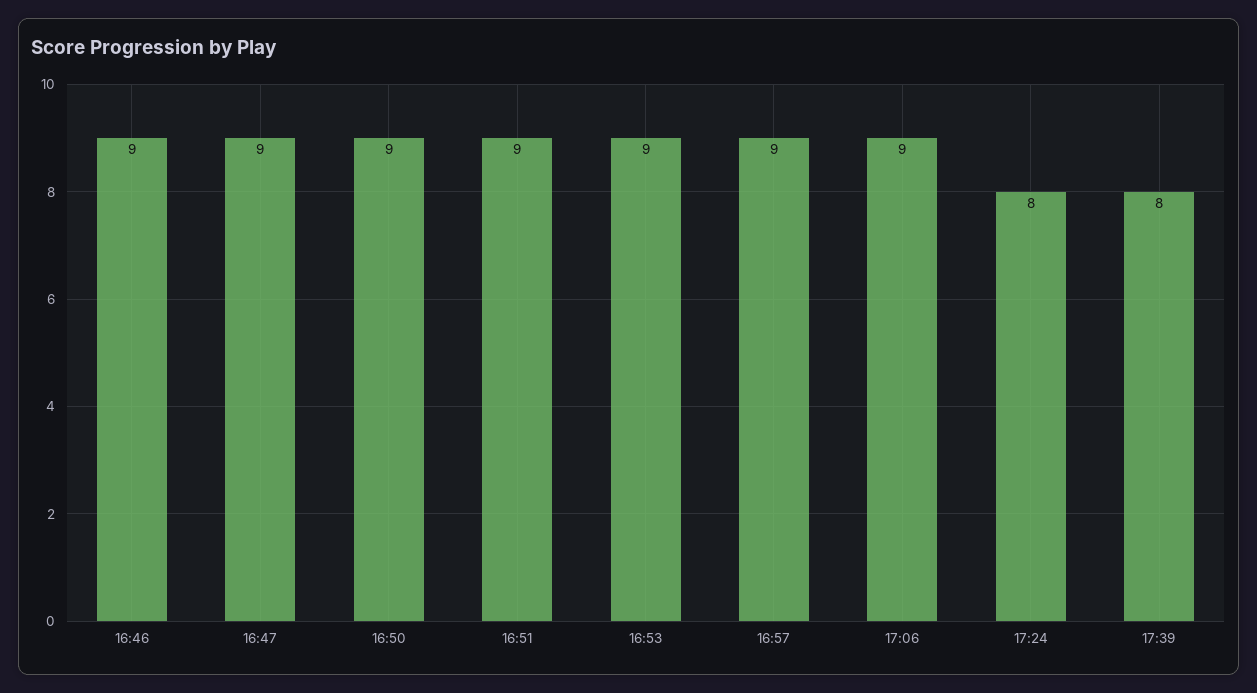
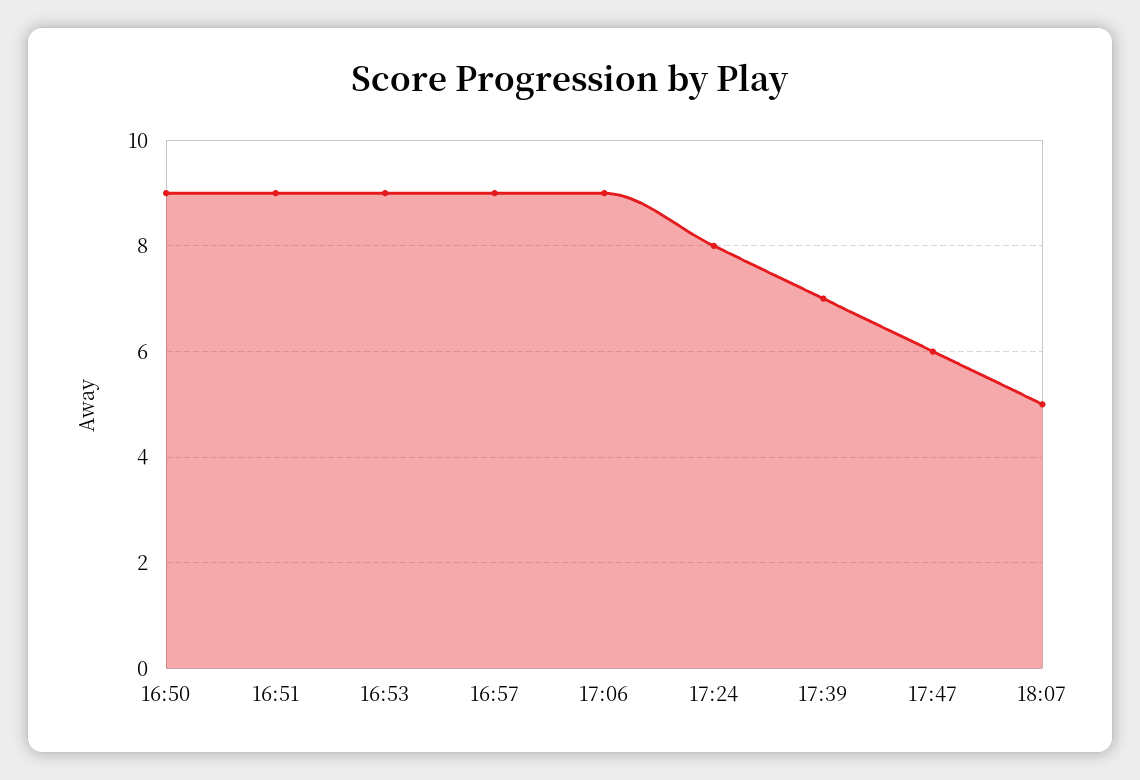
16:46: 9 -> none
16:47: 9 -> none
17:39: 8 -> 7
17:47: none -> 6
18:07: none -> 5

